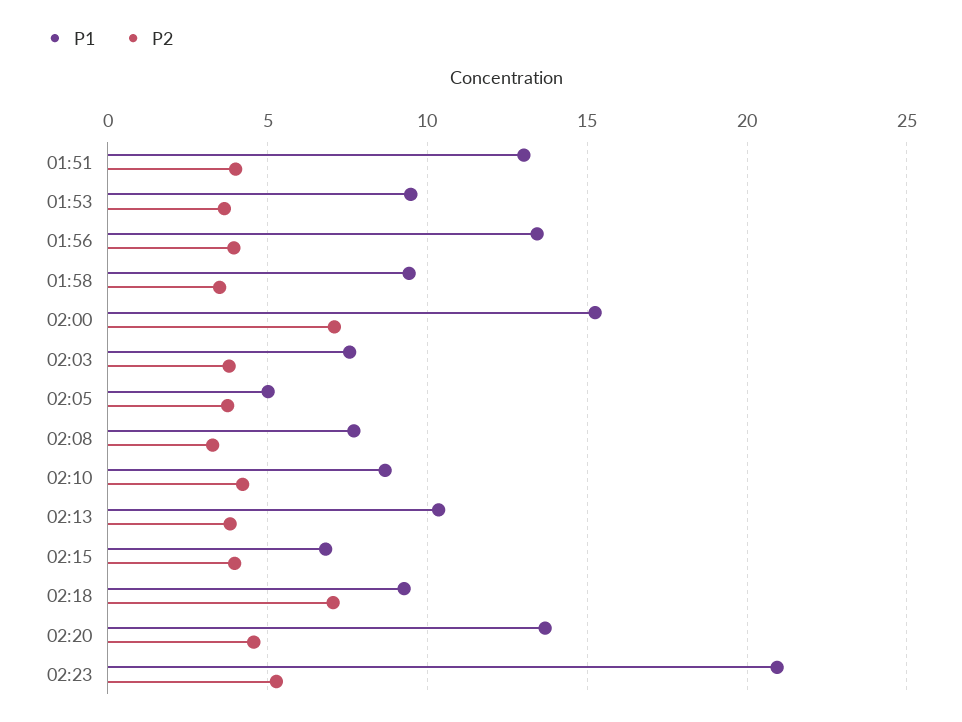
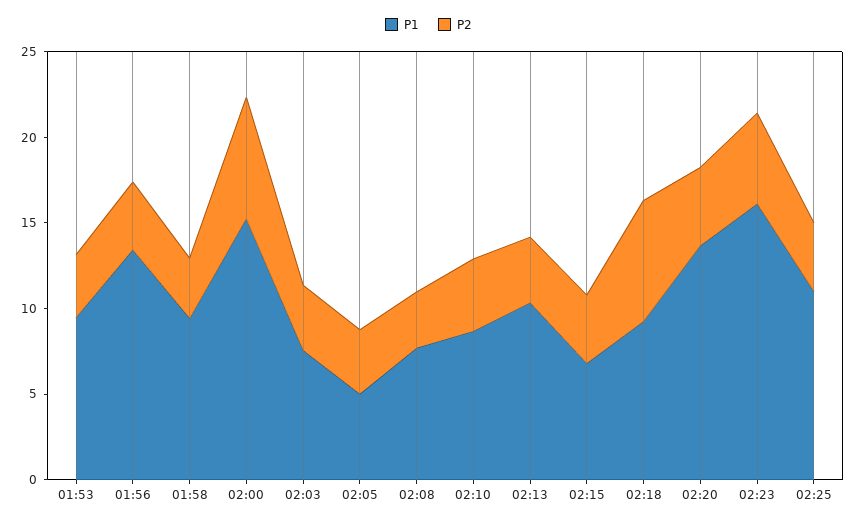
P1, 01:51: 13 -> none
P2, 01:51: 4 -> none
P1, 02:23: 21 -> 16
P1, 02:25: none -> 11
P2, 02:25: none -> 4

